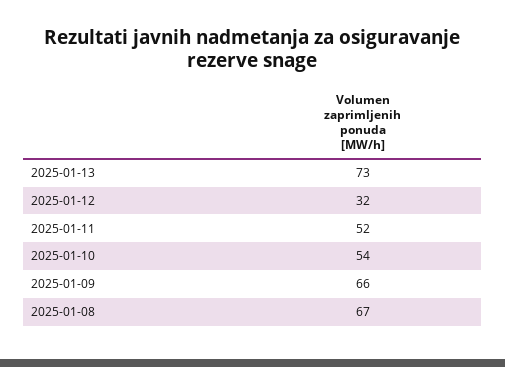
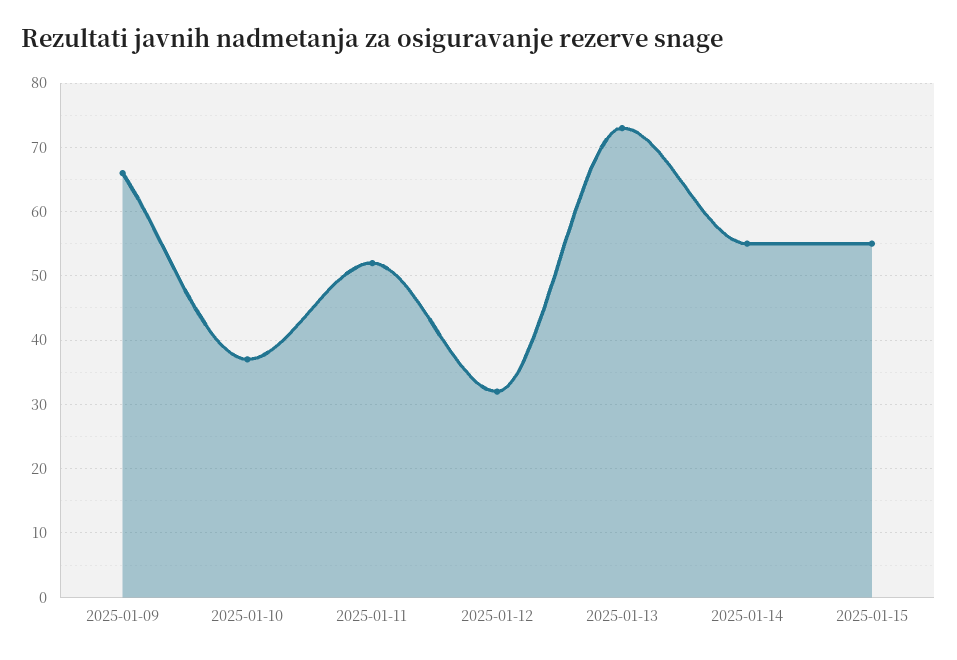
2025-01-10: 54 -> 37
2025-01-08: 67 -> none
2025-01-14: none -> 55
2025-01-15: none -> 55

